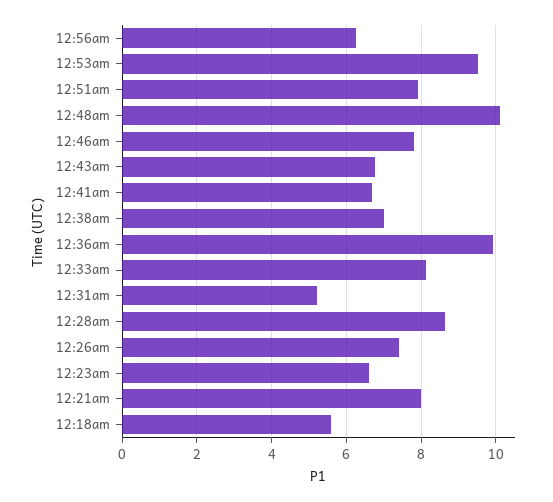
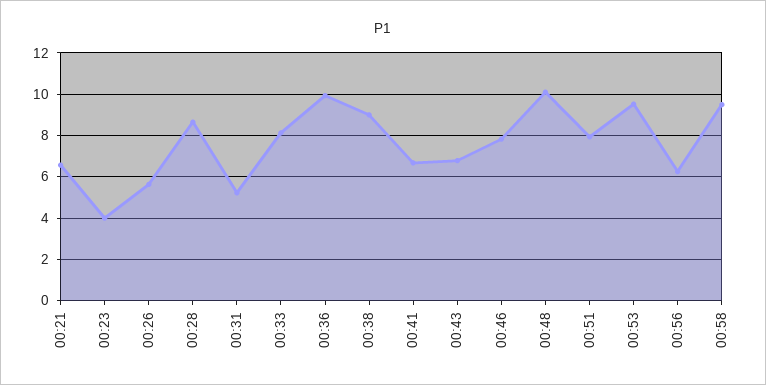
12:38am: 7 -> 9
12:26am: 7.4 -> 5.5
12:23am: 6.6 -> 4
12:21am: 8 -> 6.5
12:18am: 5.6 -> none
00:58: none -> 9.5

